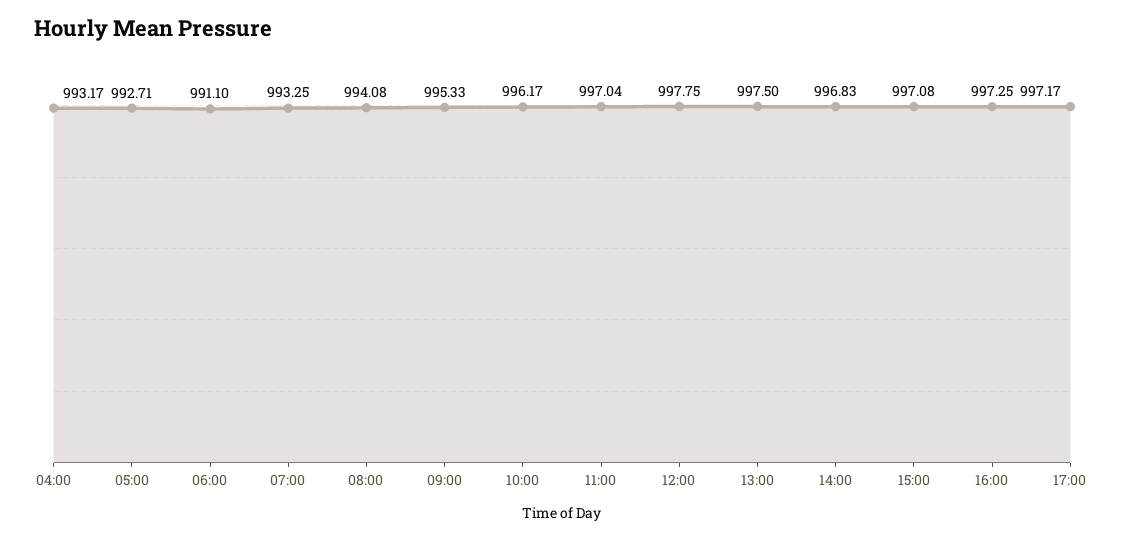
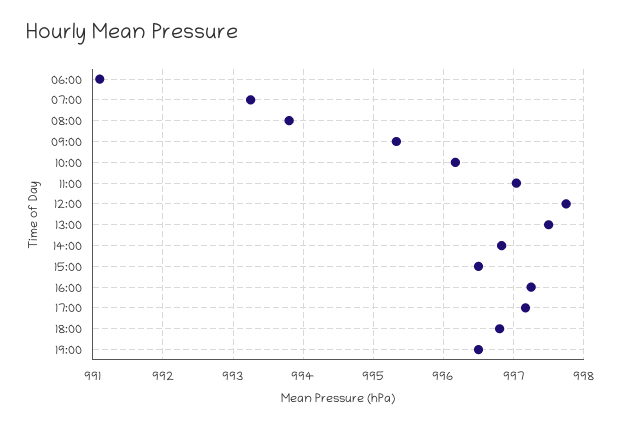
04:00: 993.17 -> none
05:00: 992.71 -> none
08:00: 994.08 -> 993.8
15:00: 997.08 -> 996.5
18:00: none -> 996.8
19:00: none -> 996.5

